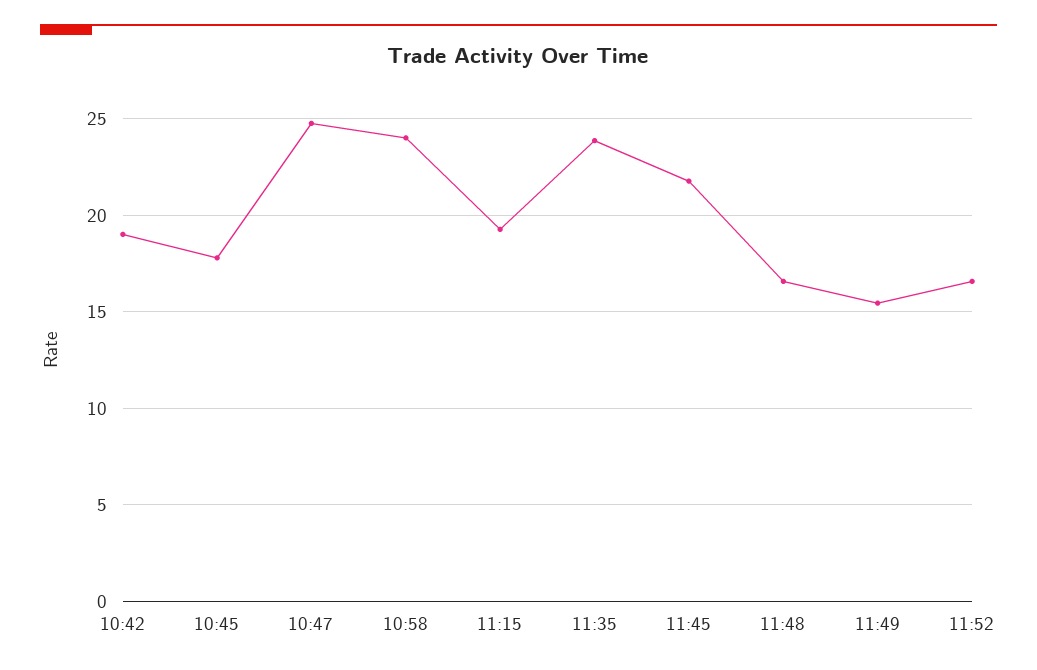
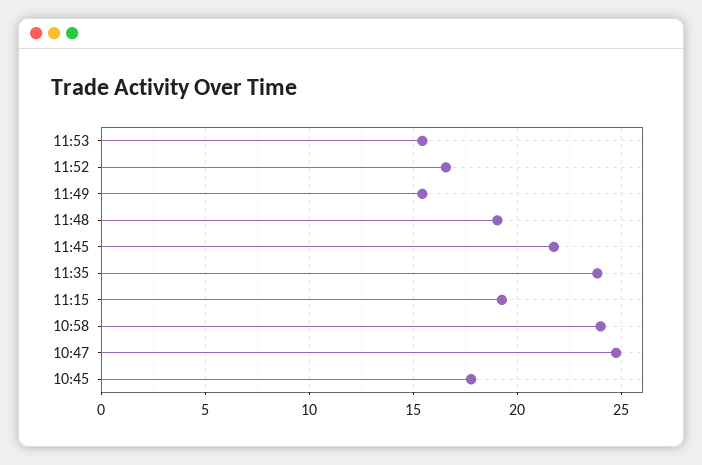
10:42: 19 -> none
11:48: 16.5 -> 19
11:53: none -> 15.5

